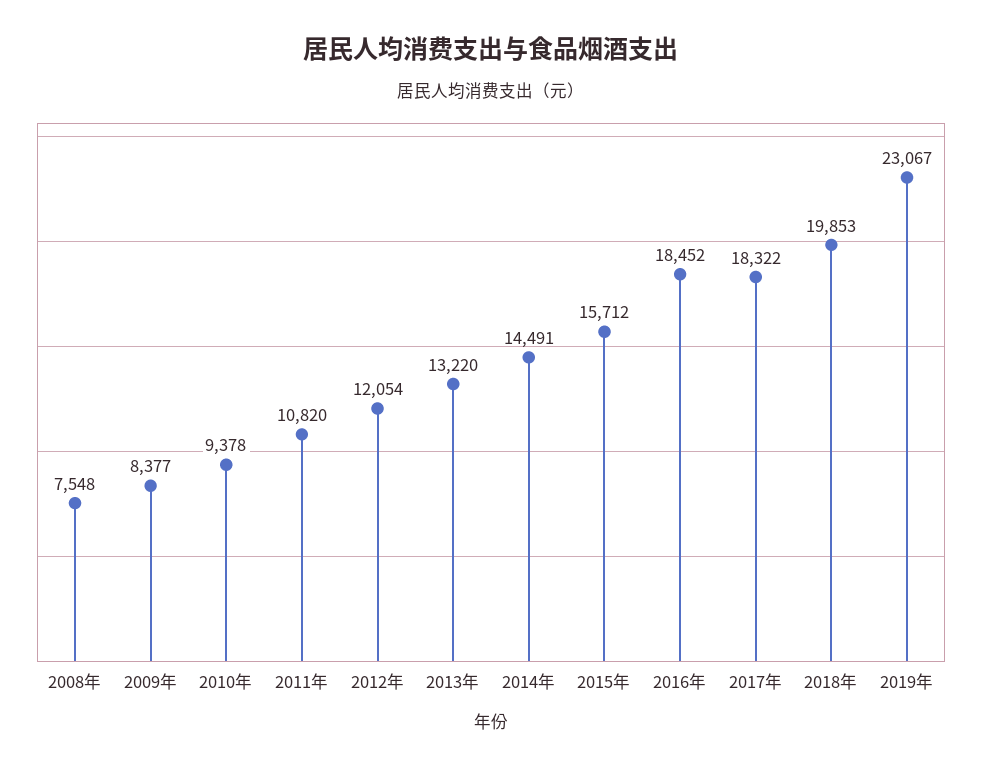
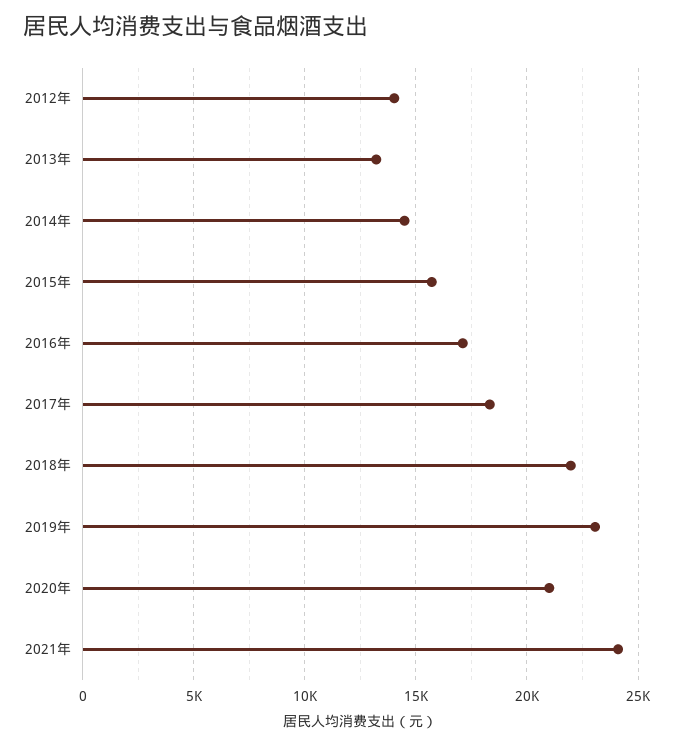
2008年: 7548 -> none
2009年: 8377 -> none
2010年: 9378 -> none
2011年: 10820 -> none
2012年: 12054 -> 14000
2016年: 18452 -> 17000
2018年: 19853 -> 22000
2020年: none -> 21000
2021年: none -> 24000

